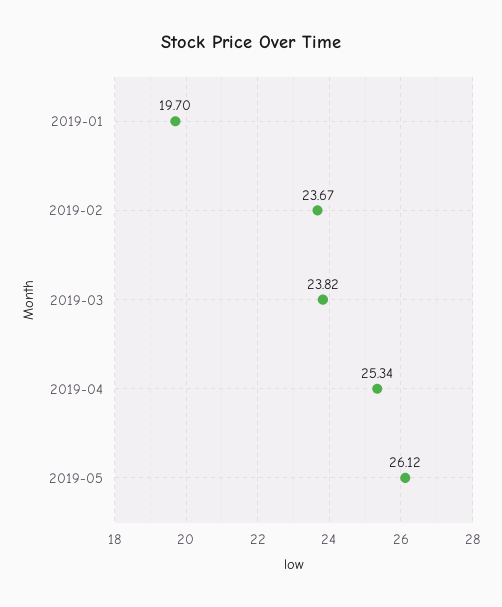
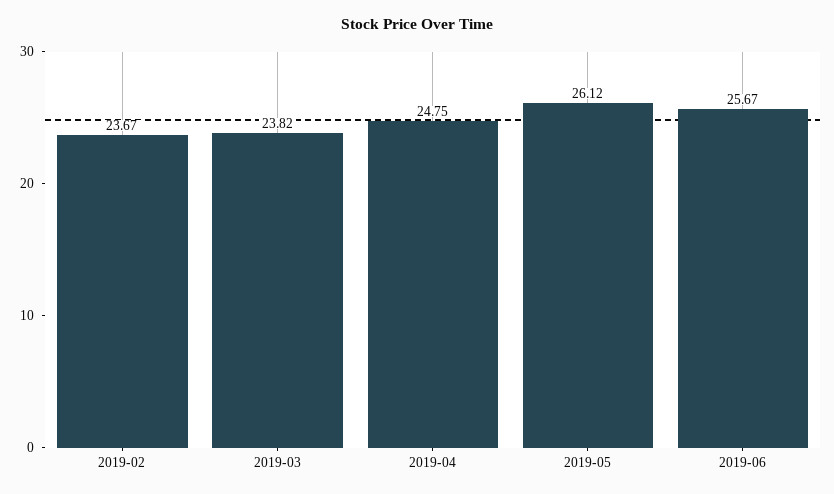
2019-01: 19.7 -> none
2019-04: 25.34 -> 24.75
2019-06: none -> 25.67

